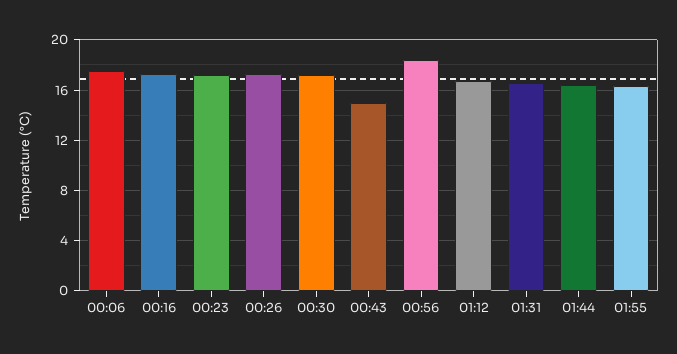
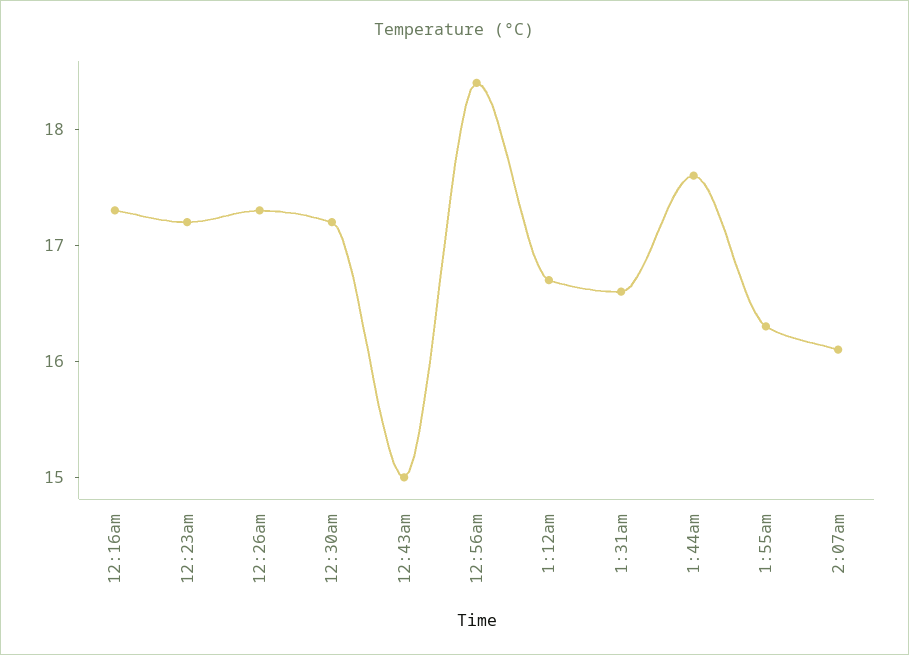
00:06: 17.5 -> none
01:44: 16.5 -> 17.6
2:07am: none -> 16.1

